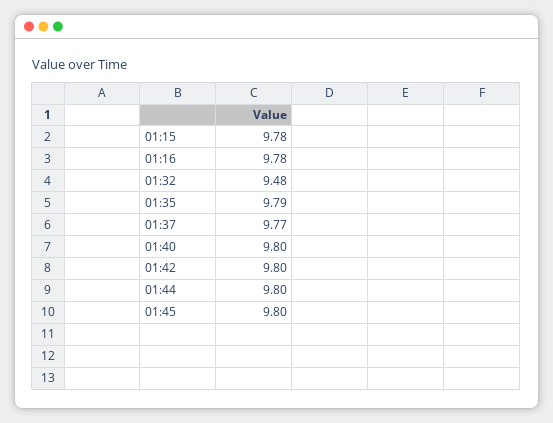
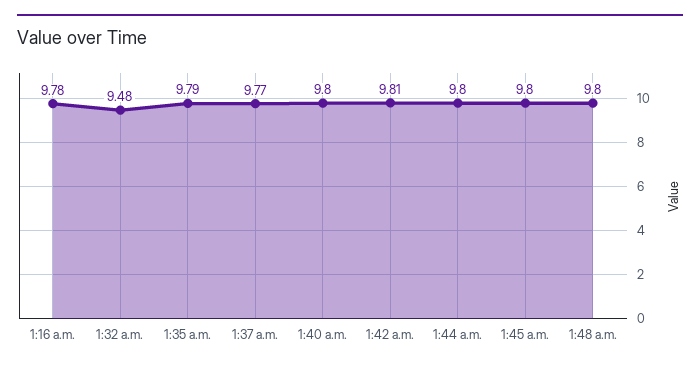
01:15: 9.78 -> none
01:42: 9.8 -> 9.81
1:48 a.m.: none -> 9.8

